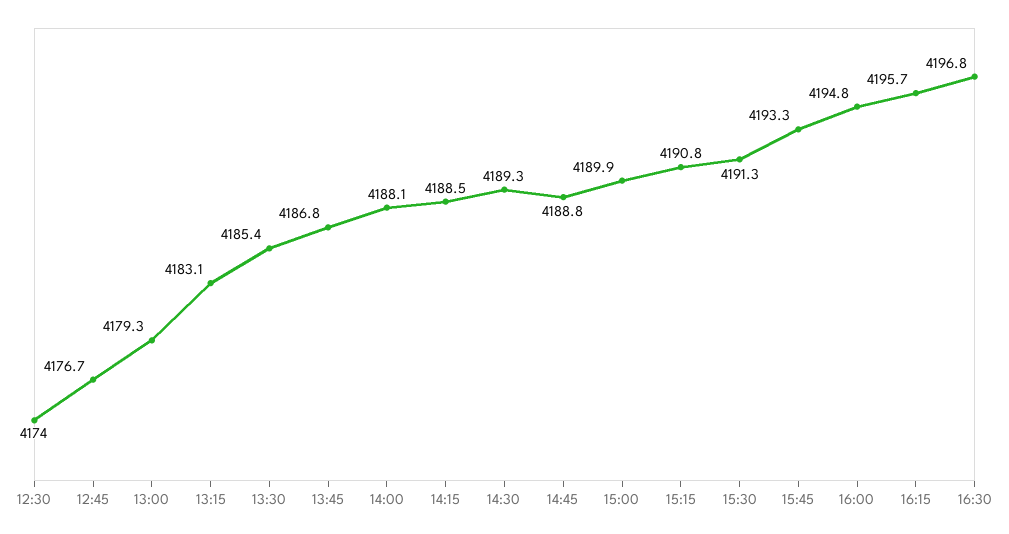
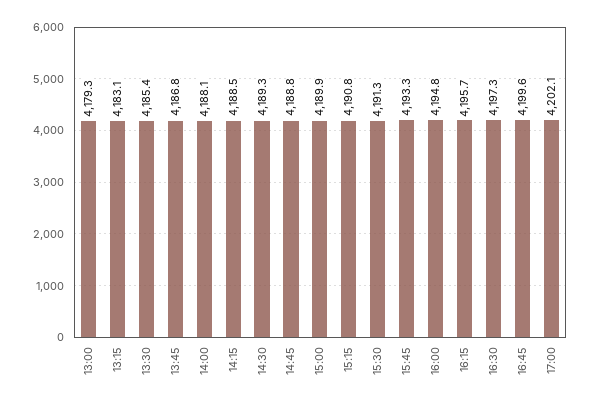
12:30: 4174 -> none
12:45: 4176.7 -> none
16:30: 4196.8 -> 4197.3
16:45: none -> 4199.6
17:00: none -> 4202.1

